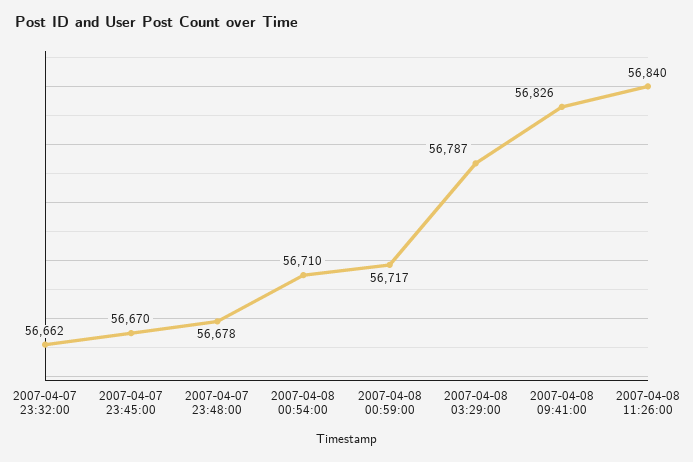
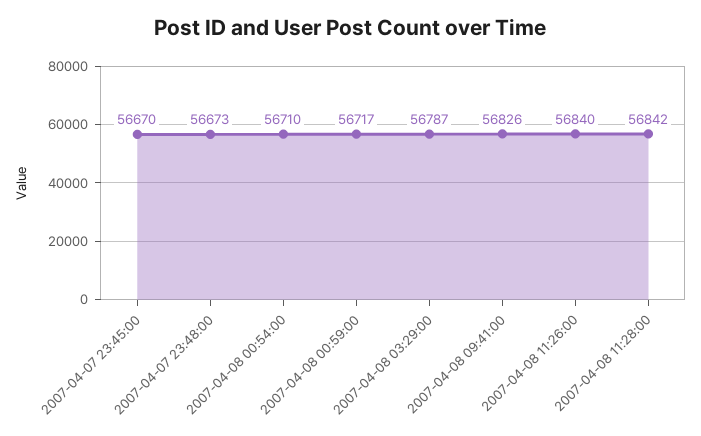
2007-04-07 23:32:00: 56662 -> none
2007-04-07 23:48:00: 56678 -> 56673
2007-04-08 11:28:00: none -> 56842

